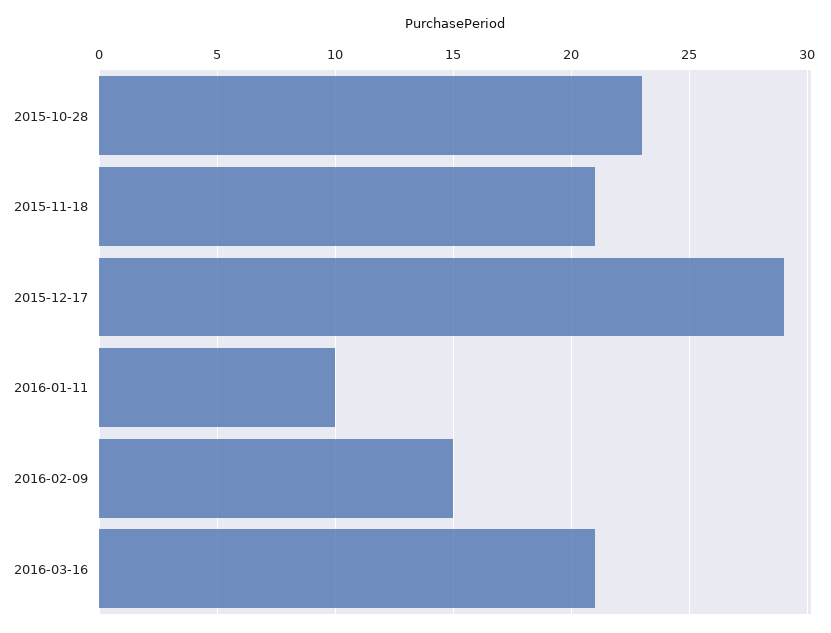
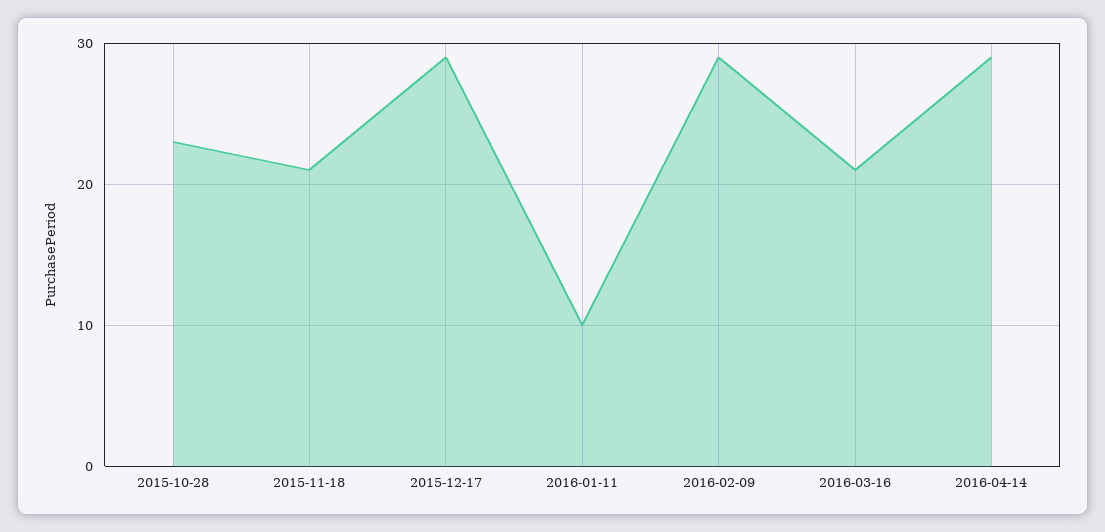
2016-02-09: 15 -> 29
2016-04-14: none -> 29

